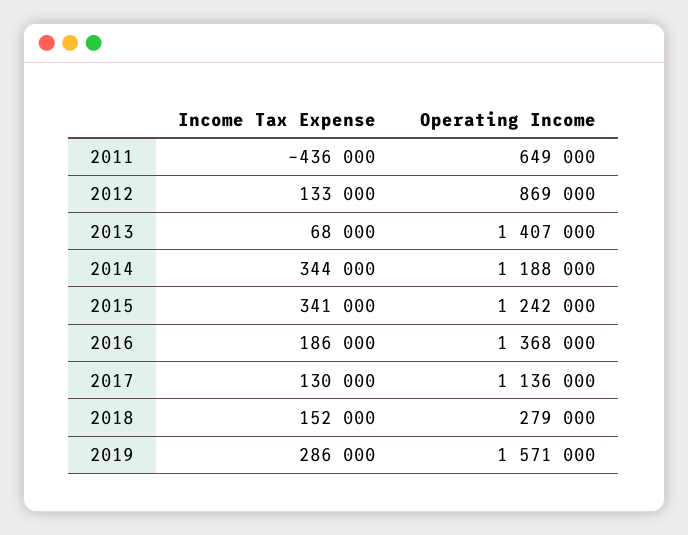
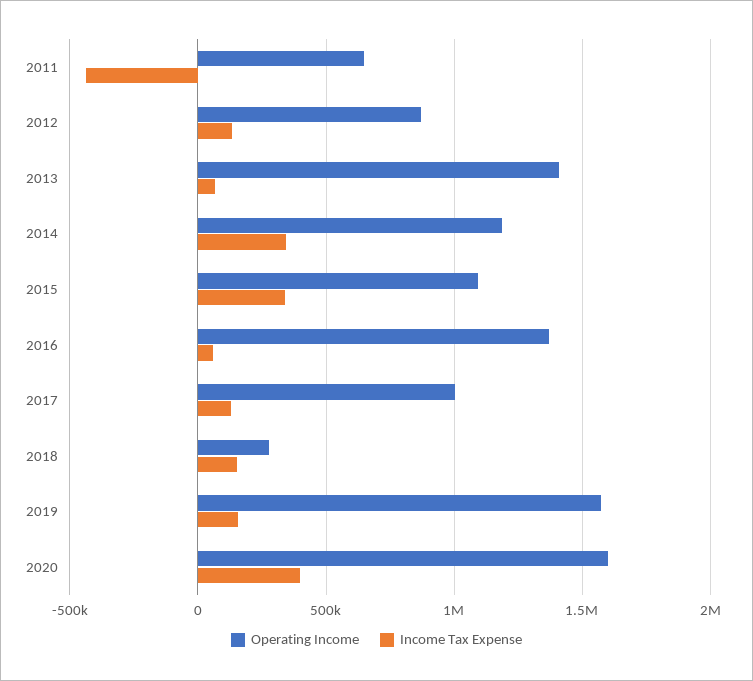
Operating Income, 2015: 1242000 -> 1100000
Income Tax Expense, 2016: 186000 -> 50000
Operating Income, 2017: 1136000 -> 1000000
Income Tax Expense, 2019: 286000 -> 150000
Operating Income, 2020: none -> 1600000
Income Tax Expense, 2020: none -> 400000

